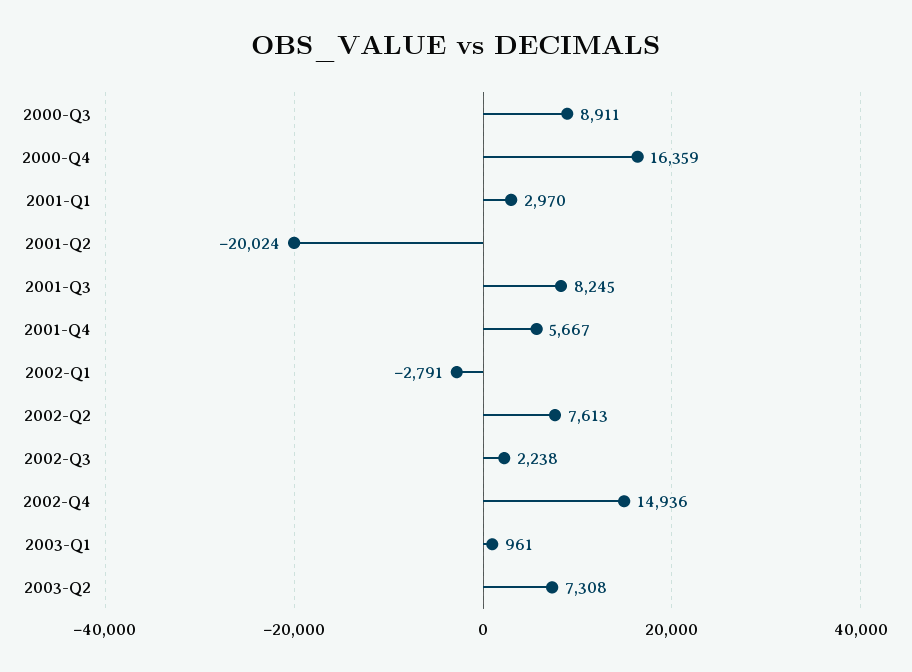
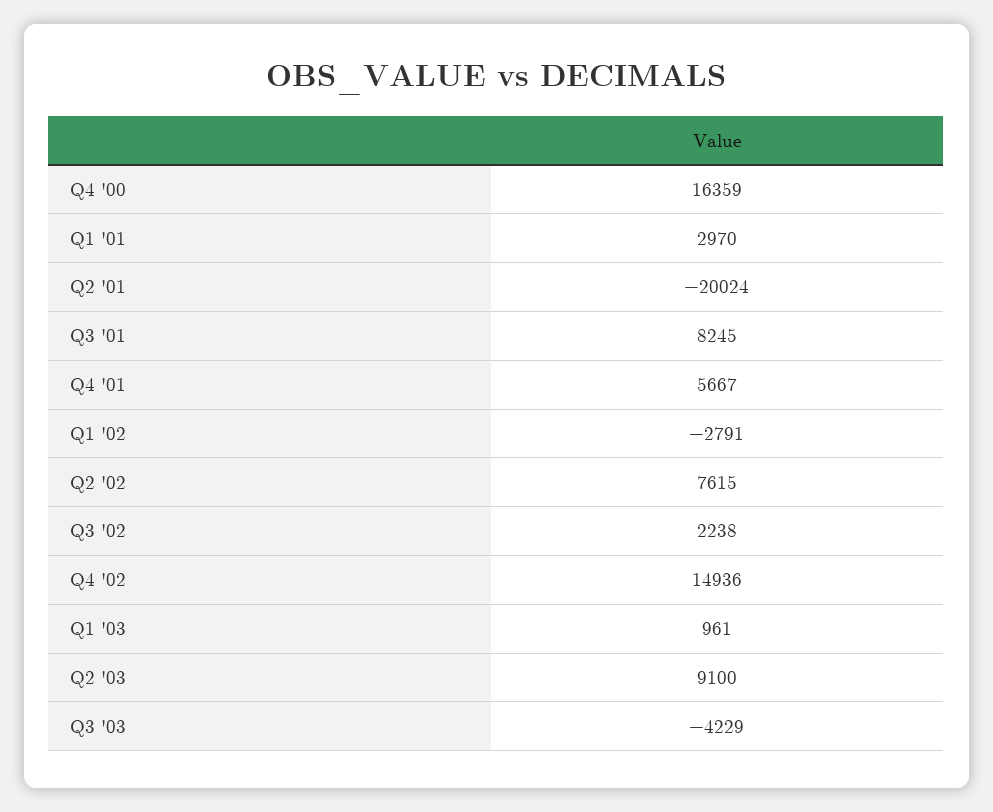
2000-Q3: 8911 -> none
2002-Q2: 7613 -> 7615
2003-Q2: 7308 -> 9100
Q3 '03: none -> -4229

